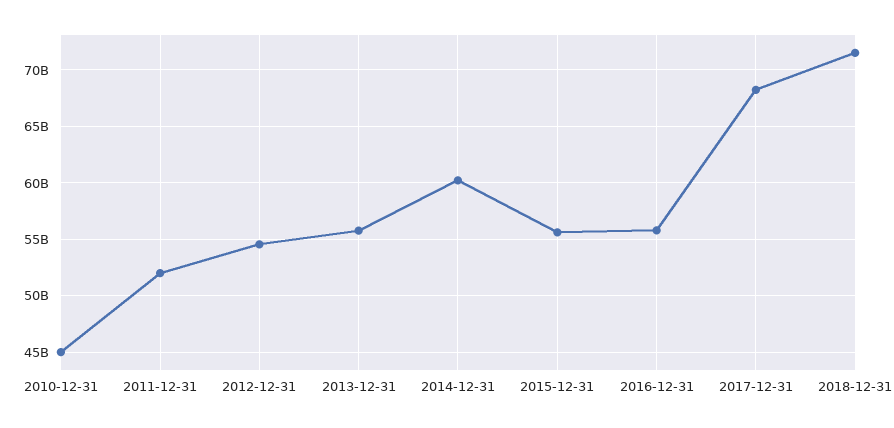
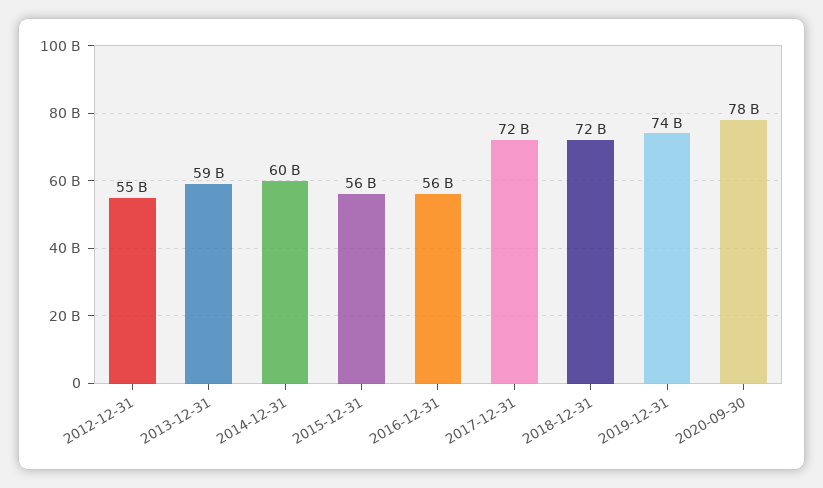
2010-12-31: 45000000000 -> none
2011-12-31: 52000000000 -> none
2013-12-31: 56000000000 -> 59000000000
2017-12-31: 68000000000 -> 72000000000
2019-12-31: none -> 74000000000
2020-09-30: none -> 78000000000

